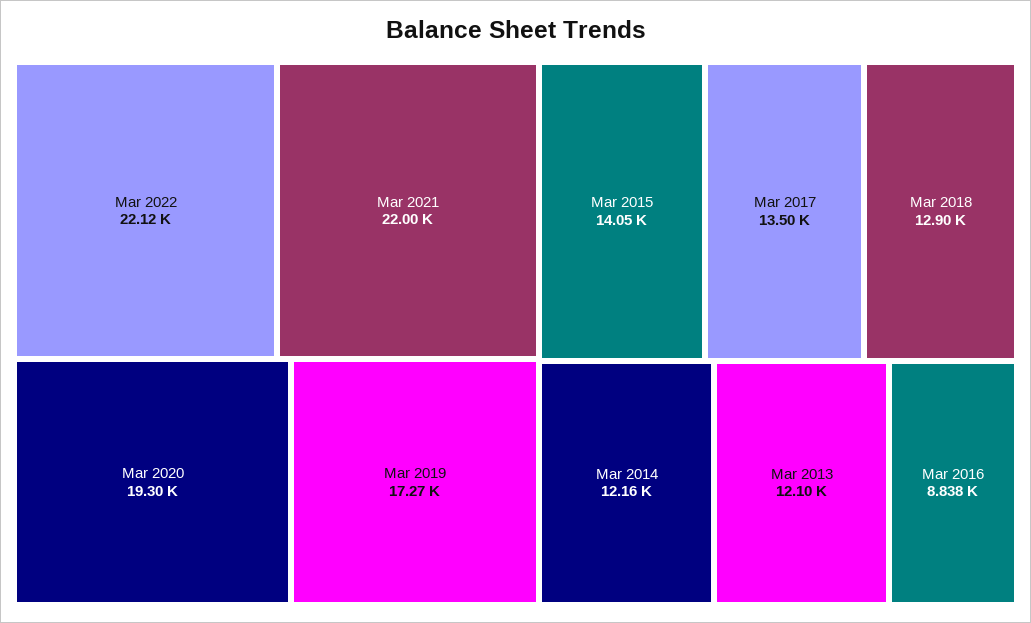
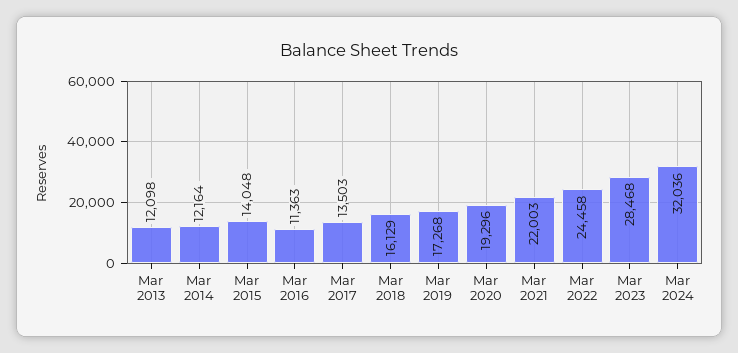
Mar 2022: 22120 -> 24458
Mar 2018: 12900 -> 16129
Mar 2016: 8838 -> 11363
Mar 2023: none -> 28468
Mar 2024: none -> 32036

